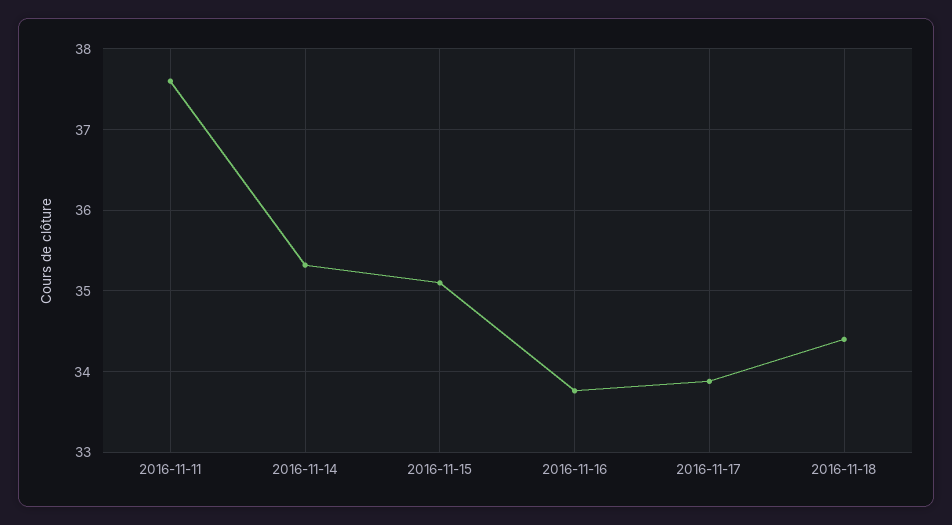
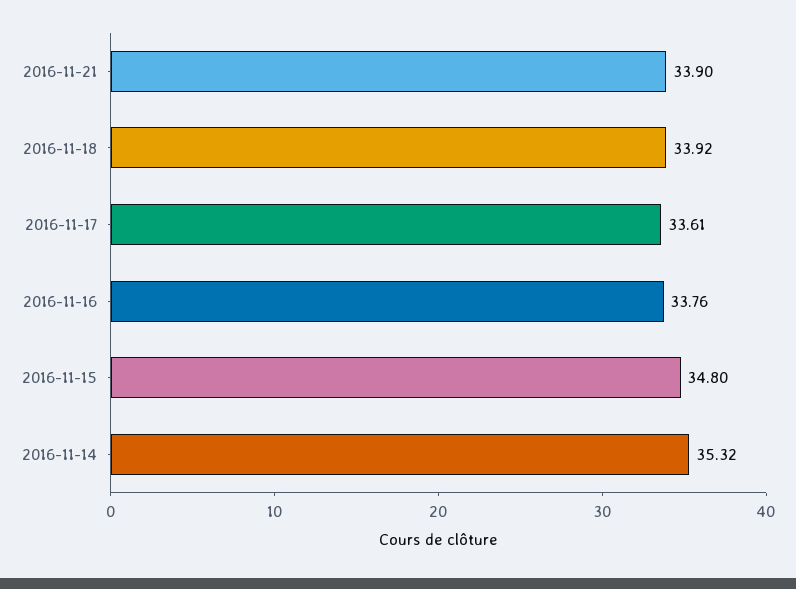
2016-11-11: 37.6 -> none
2016-11-15: 35.1 -> 34.8
2016-11-17: 33.9 -> 33.61
2016-11-18: 34.4 -> 33.92
2016-11-21: none -> 33.9

